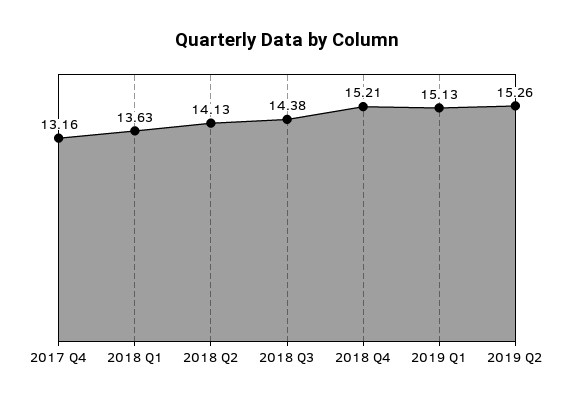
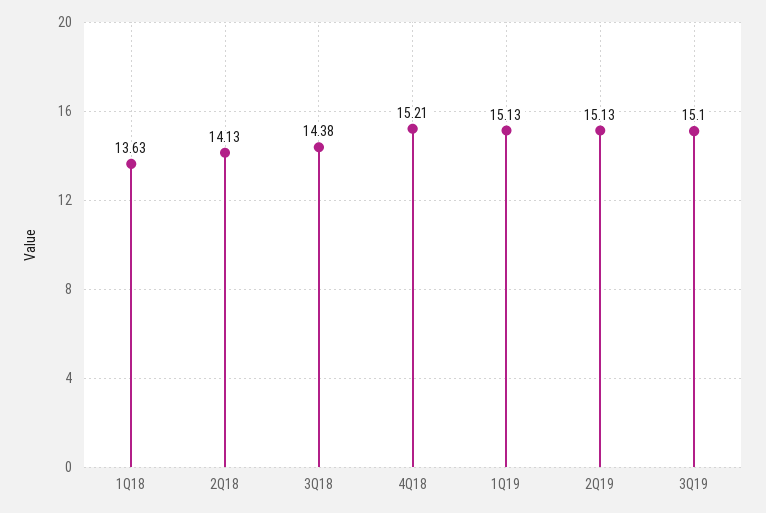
2017 Q4: 13.16 -> none
2019 Q2: 15.26 -> 15.13
3Q19: none -> 15.1

